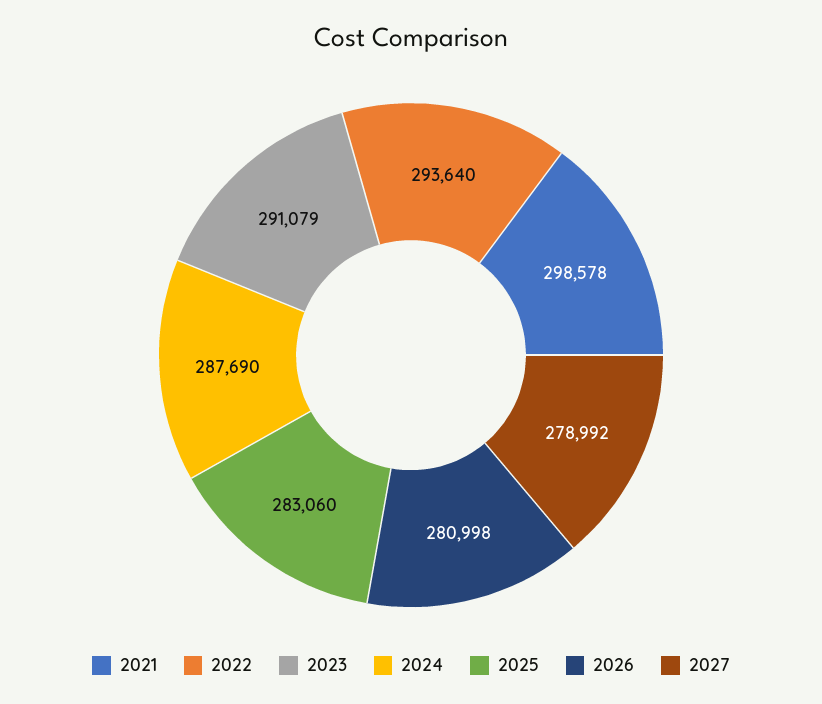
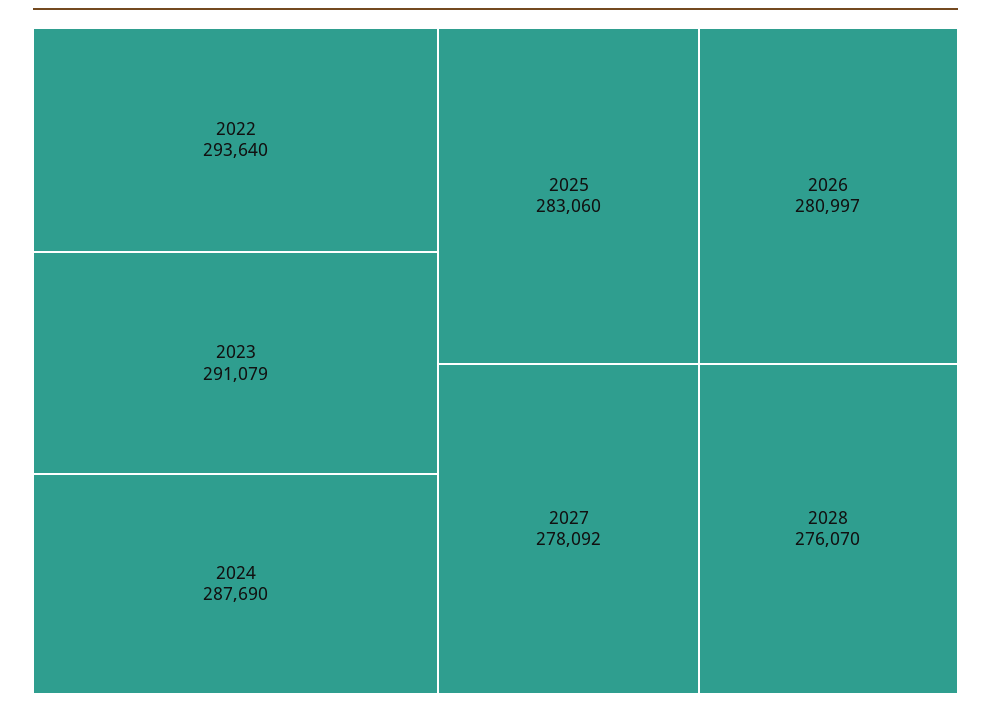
2021: 298578 -> none
2026: 280998 -> 280997
2027: 278992 -> 278092
2028: none -> 276070

